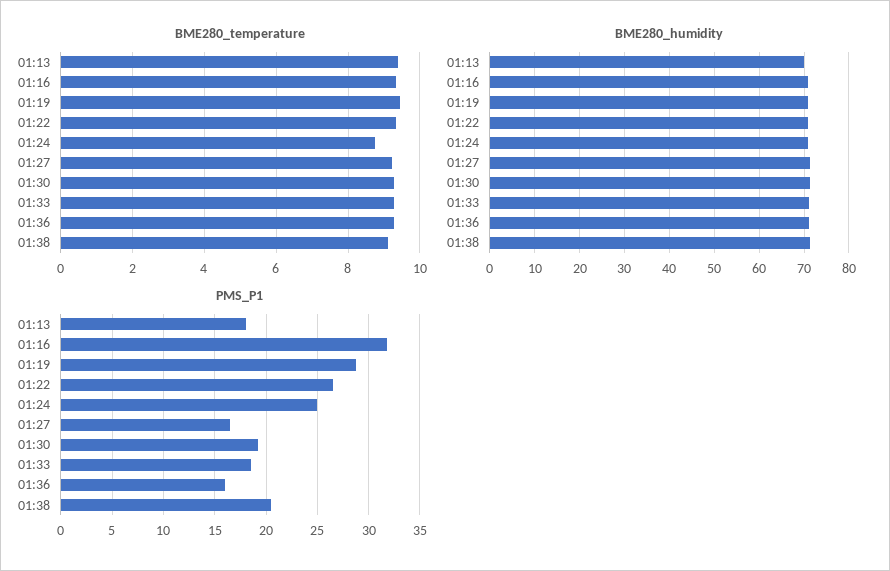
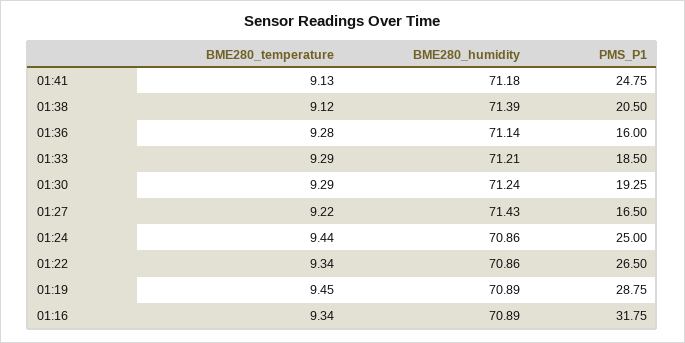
BME280_temperature, 01:13: 9.4 -> none
BME280_temperature, 01:24: 8.8 -> 9.44
BME280_humidity, 01:13: 70 -> none
PMS_P1, 01:13: 18 -> none
BME280_temperature, 01:41: none -> 9.13
BME280_humidity, 01:41: none -> 71.18
PMS_P1, 01:41: none -> 24.75

